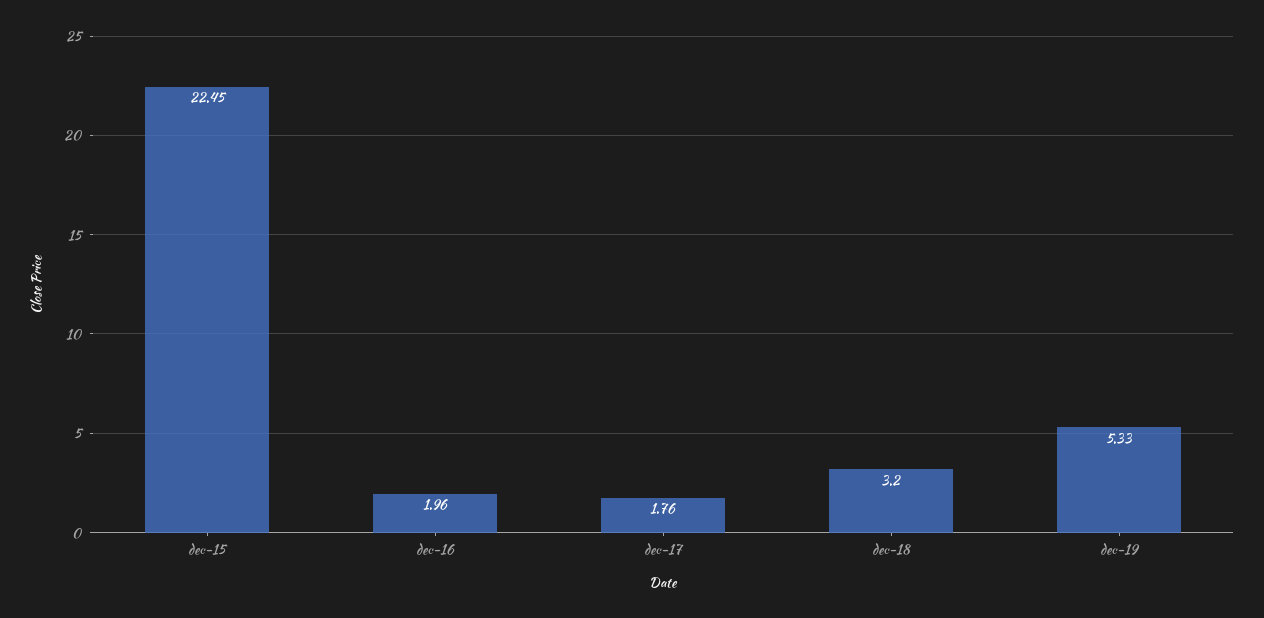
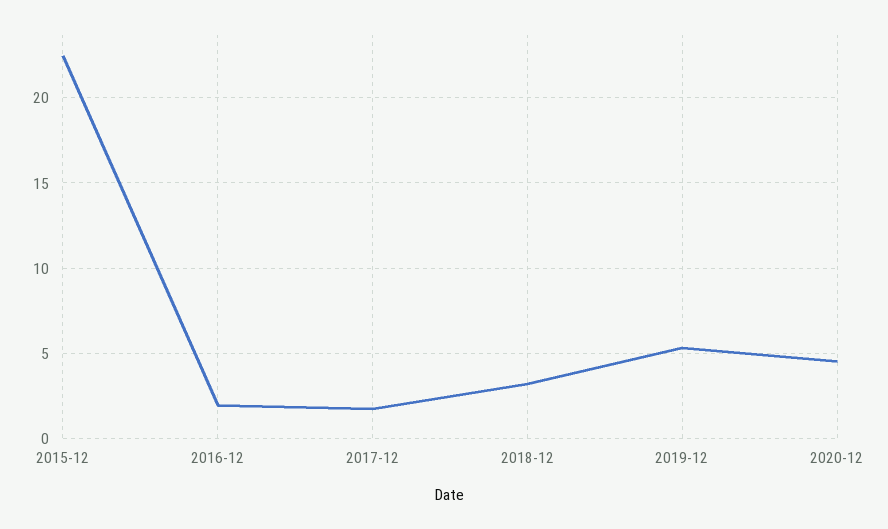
2020-12: none -> 4.5

